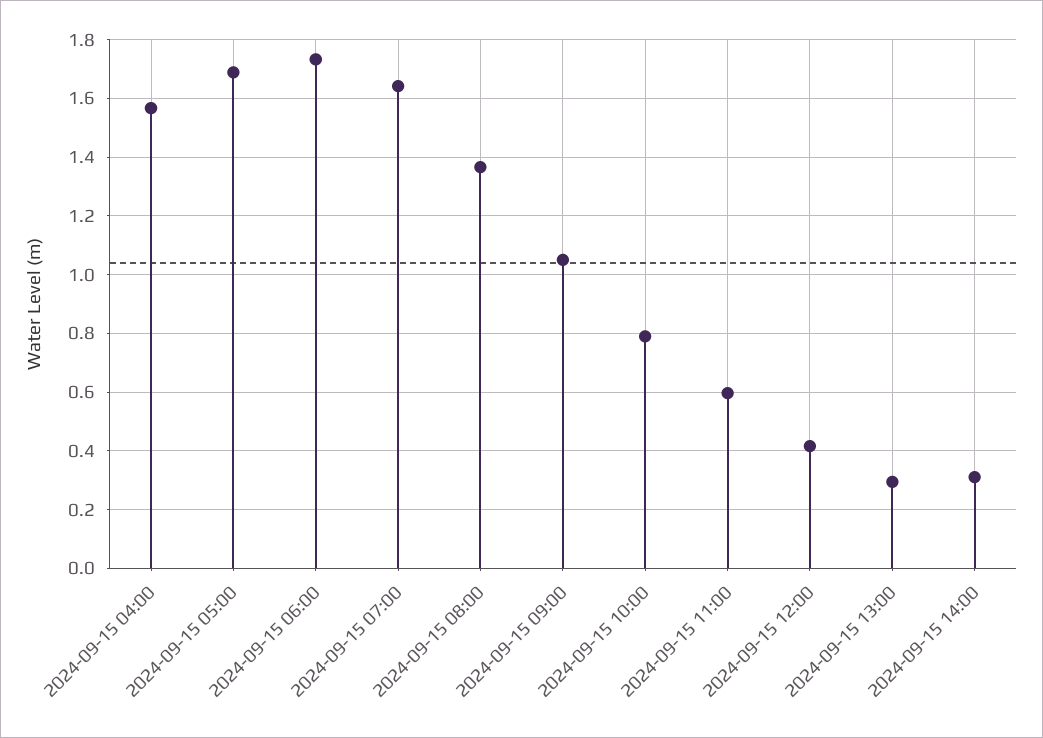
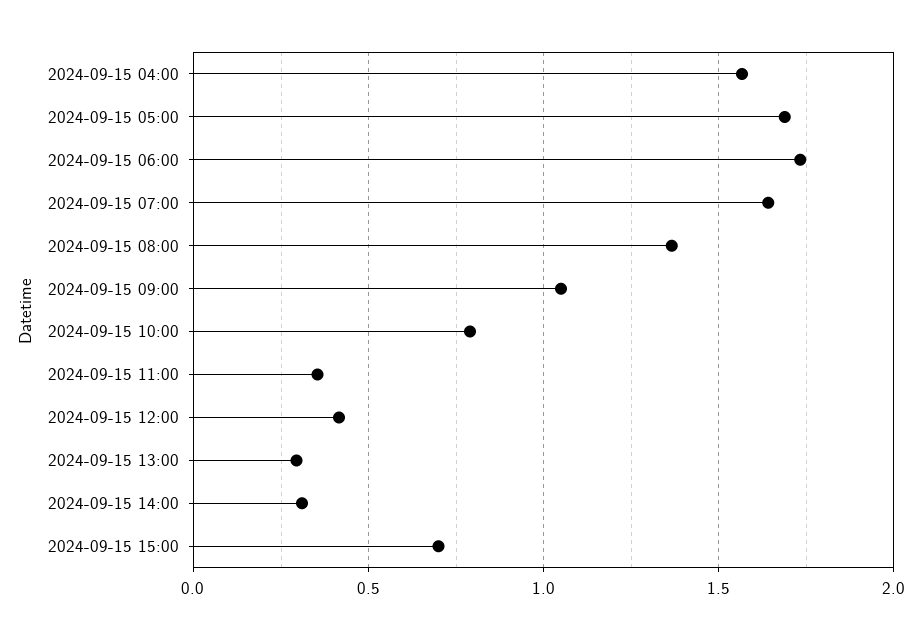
2024-09-15 11:00: 0.6 -> 0.35
2024-09-15 15:00: none -> 0.7

